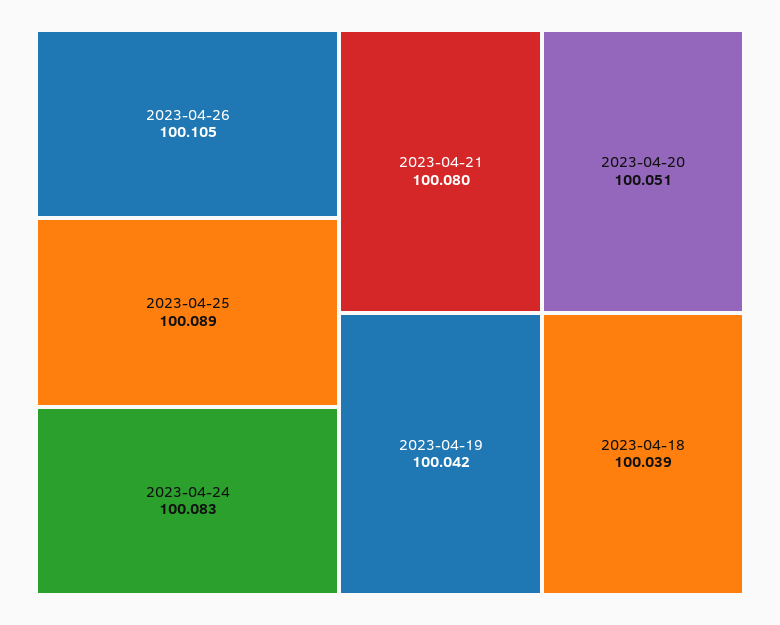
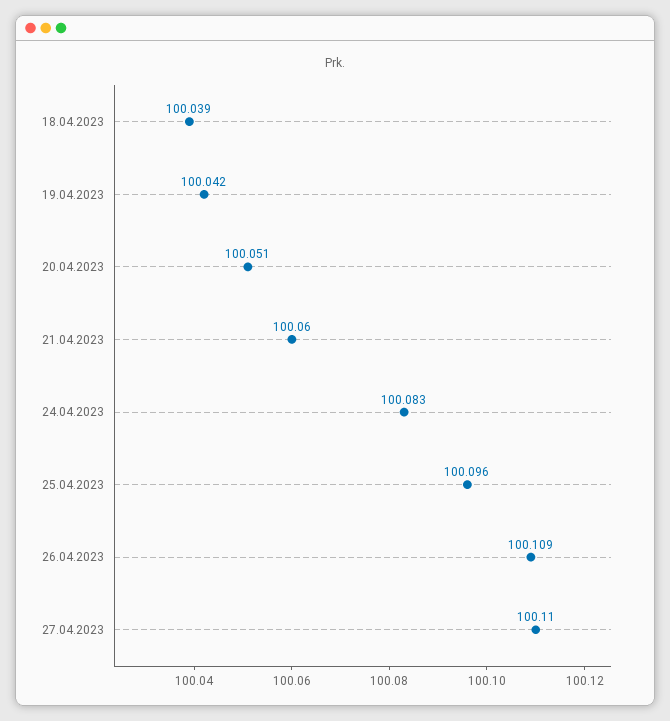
2023-04-26: 100.105 -> 100.109
2023-04-25: 100.089 -> 100.096
2023-04-21: 100.08 -> 100.06
27.04.2023: none -> 100.11

